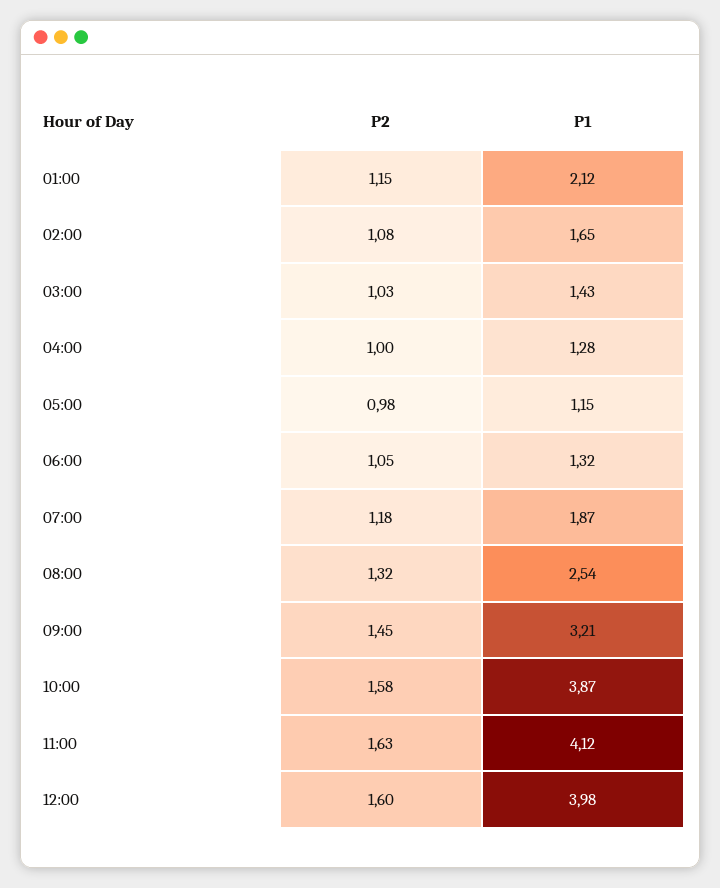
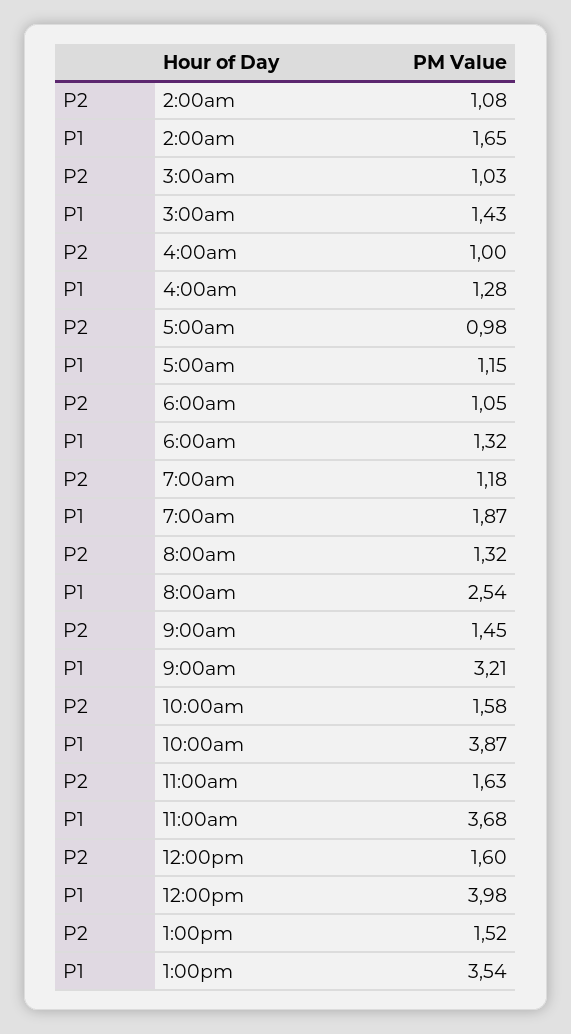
P2, 01:00: 1.15 -> none
P1, 01:00: 2.12 -> none
P1, 11:00: 4.12 -> 3.68
P2, 1:00pm: none -> 1.52
P1, 1:00pm: none -> 3.54

